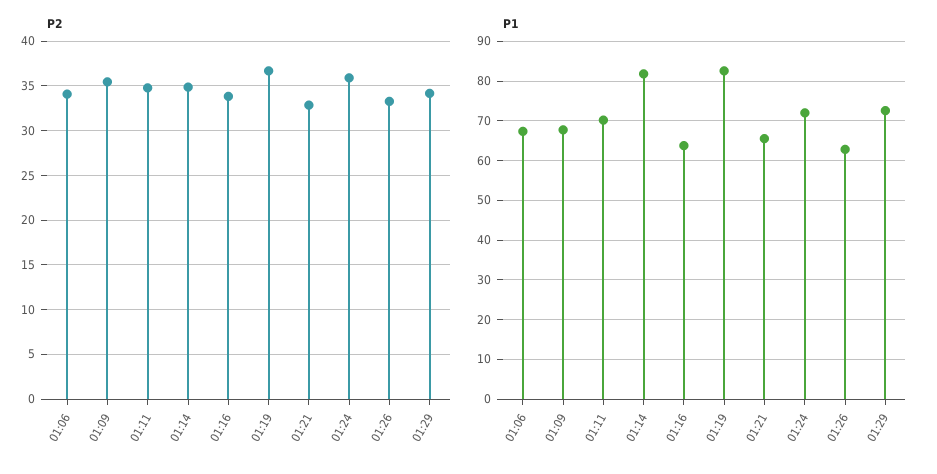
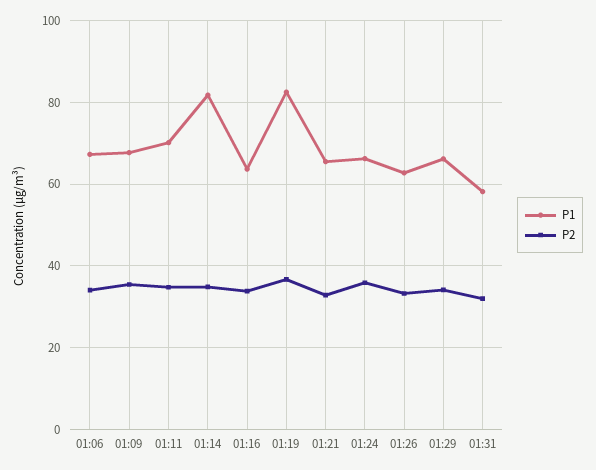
P1, 01:24: 72 -> 66
P1, 01:29: 72 -> 66
P1, 01:31: none -> 58
P2, 01:31: none -> 32

